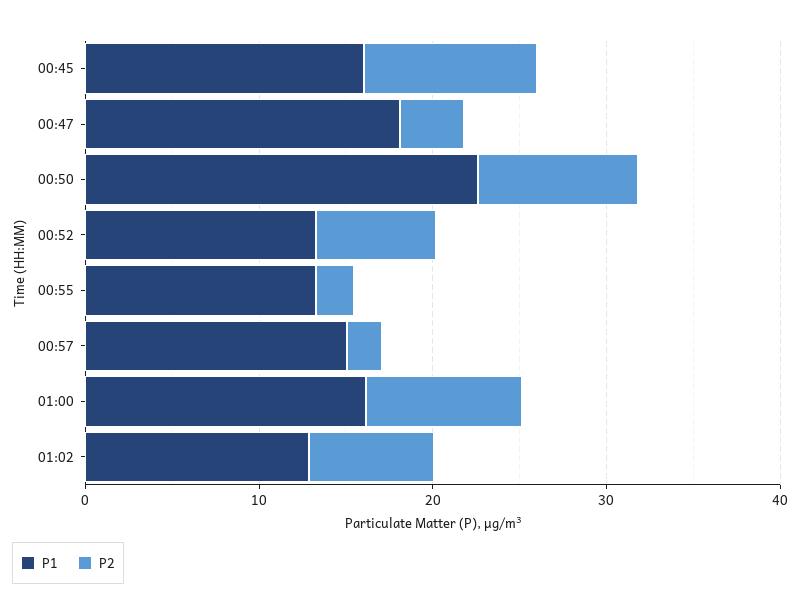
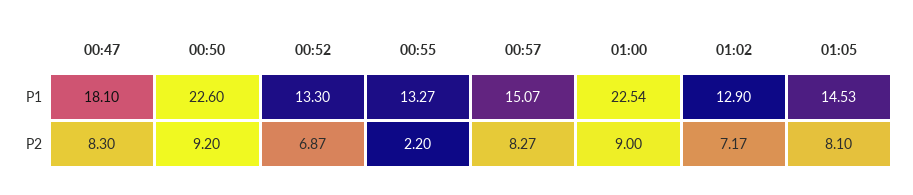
P1, 00:45: 16 -> none
P2, 00:45: 10 -> none
P2, 00:47: 4 -> 8.3
P2, 00:57: 2 -> 8.27
P1, 01:00: 16 -> 22.54
P1, 01:05: none -> 14.53
P2, 01:05: none -> 8.1

